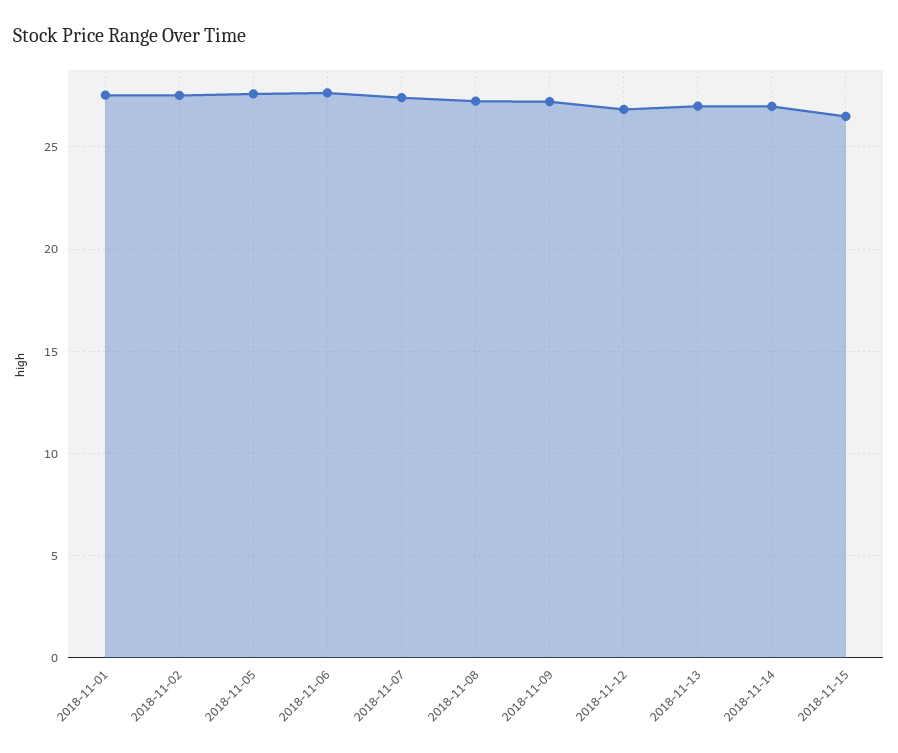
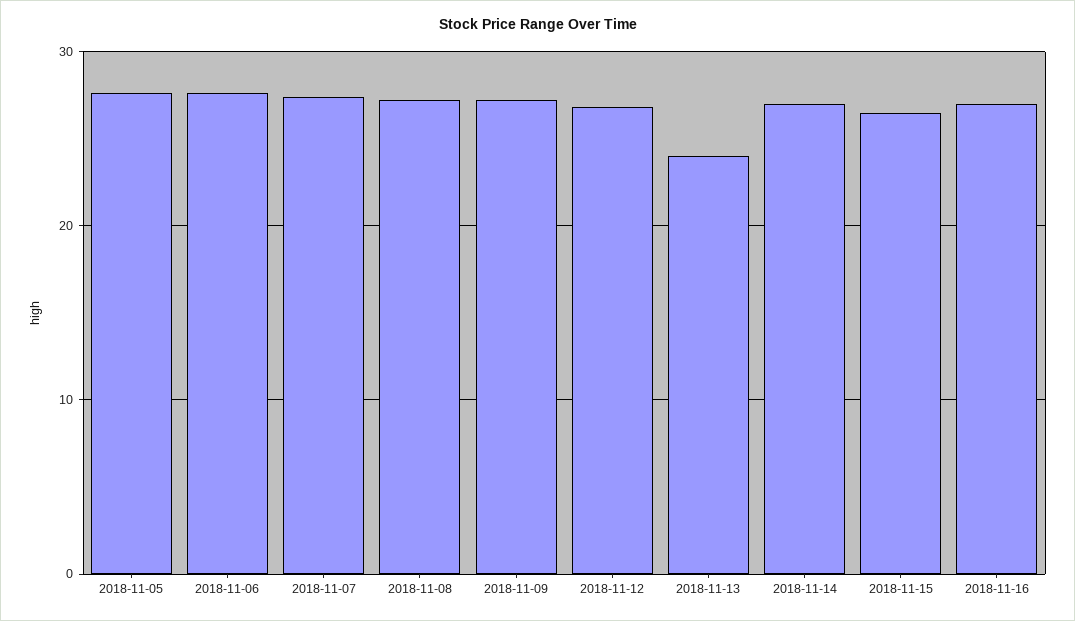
2018-11-01: 27.5 -> none
2018-11-02: 27.5 -> none
2018-11-13: 27 -> 24
2018-11-16: none -> 27

